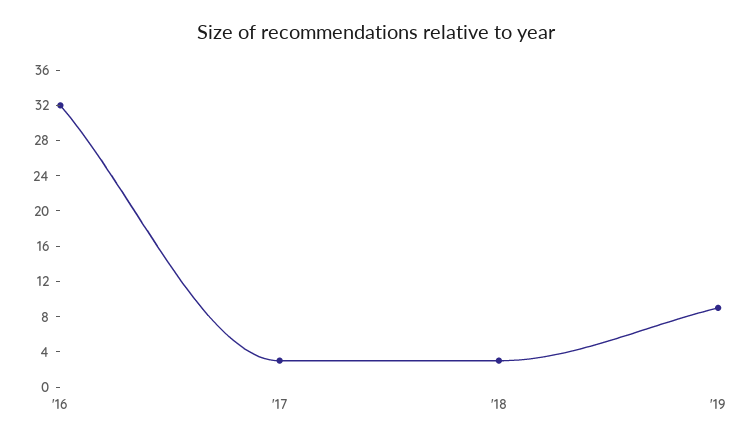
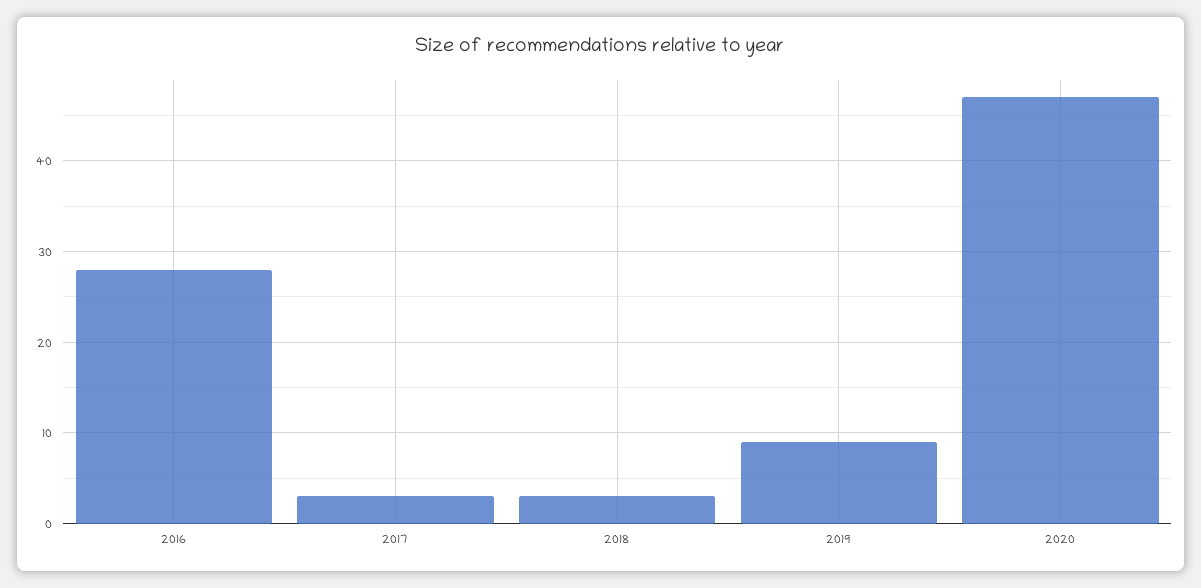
'16: 32 -> 28
2020: none -> 47

